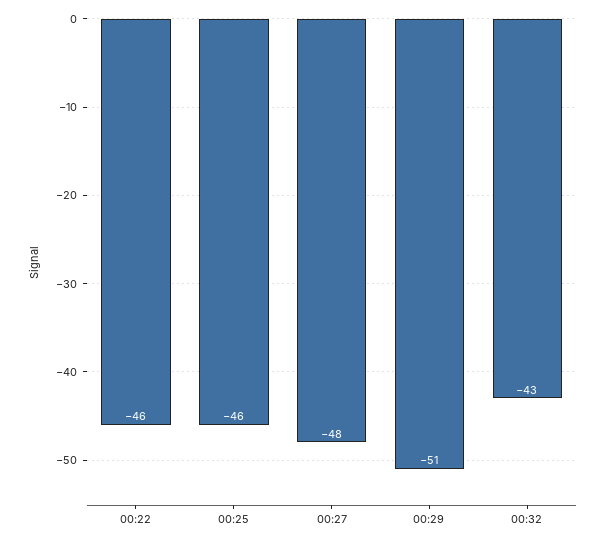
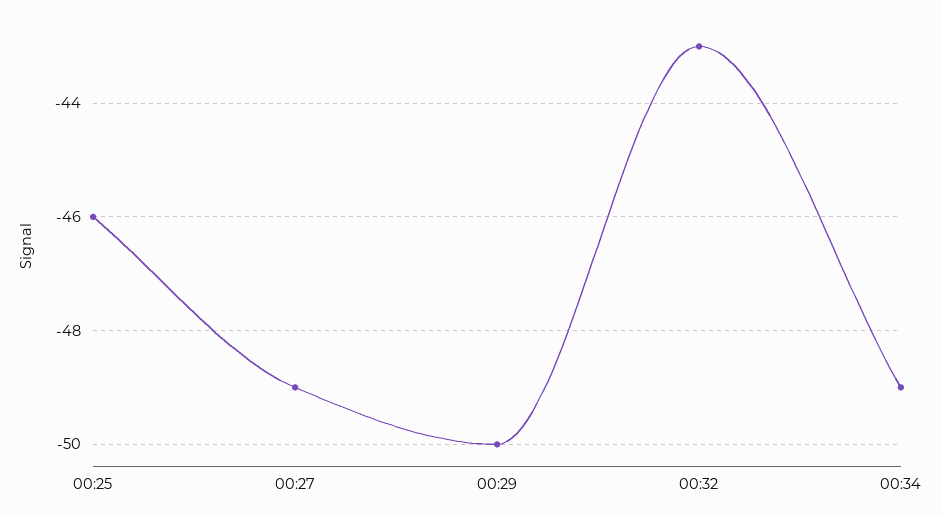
00:22: -46 -> none
00:27: -48 -> -49
00:29: -51 -> -50
00:34: none -> -49

